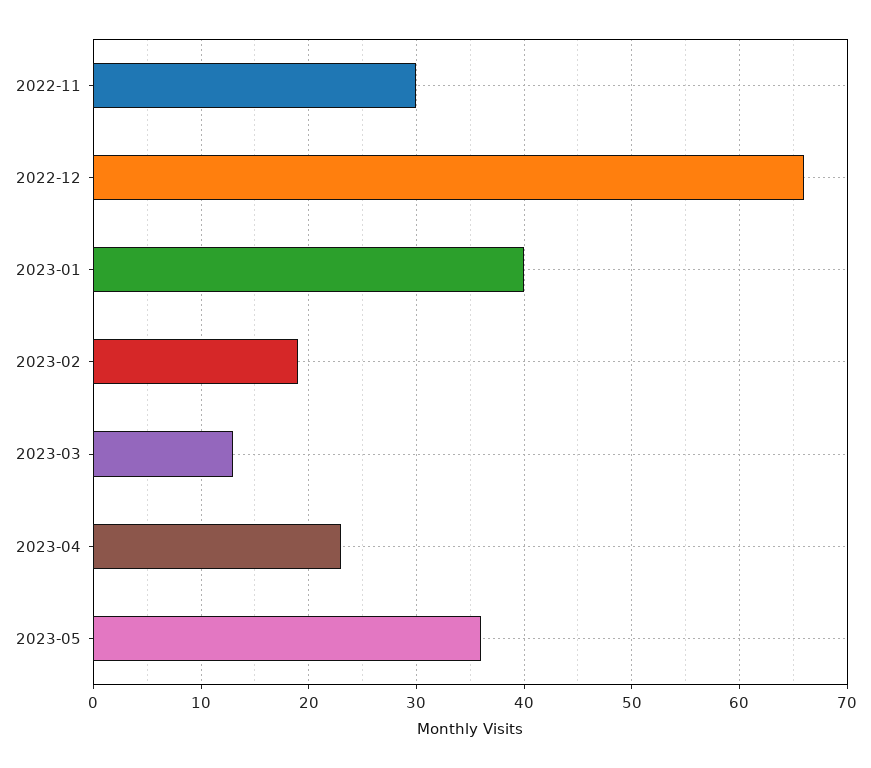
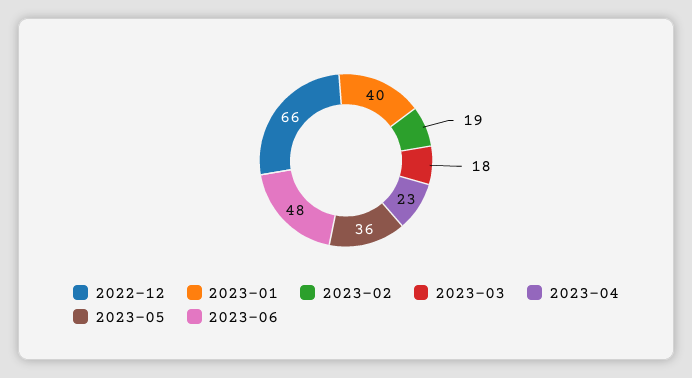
2022-11: 30 -> none
2023-03: 13 -> 18
2023-06: none -> 48

